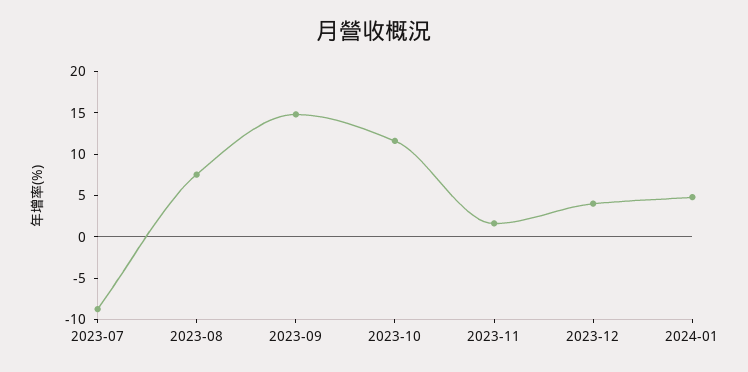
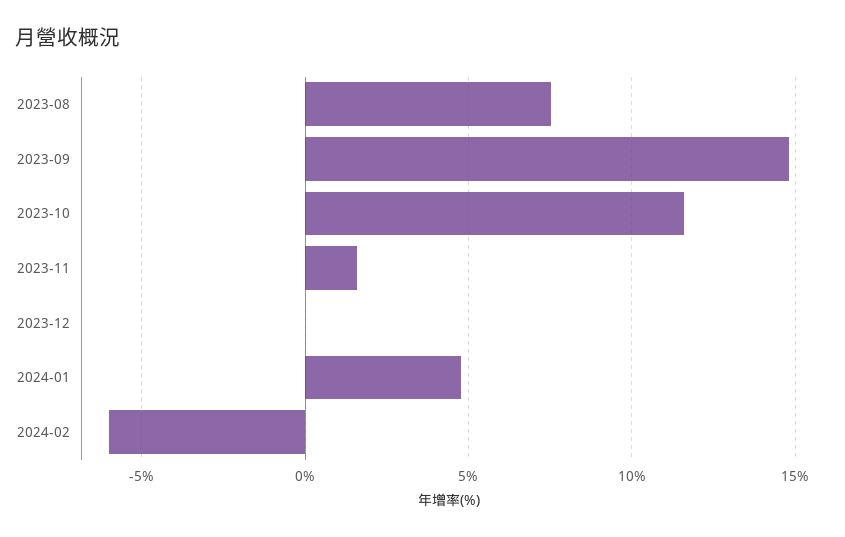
2023-07: -9 -> none
2023-12: 4 -> 0
2024-02: none -> -6

